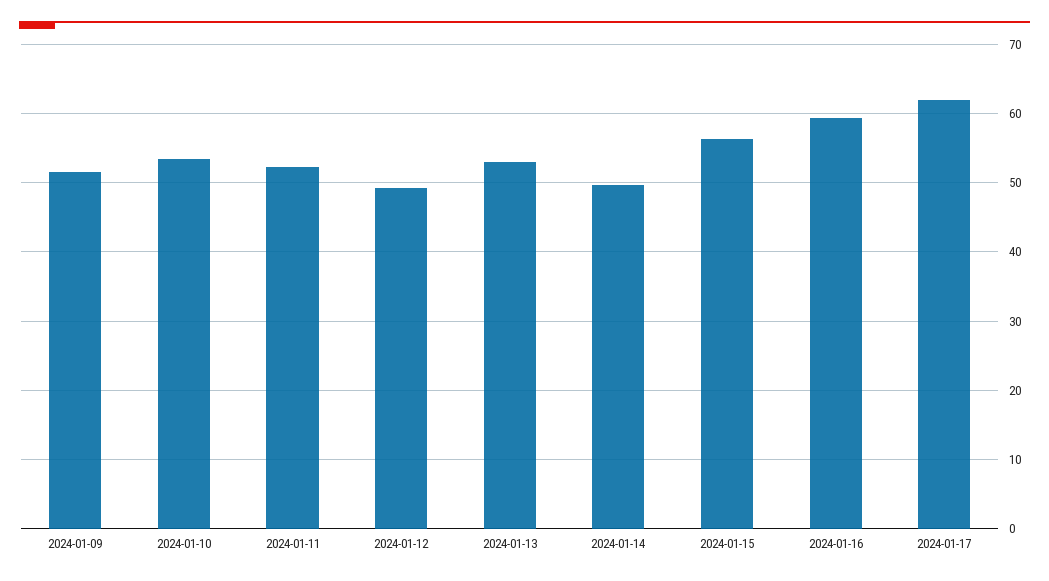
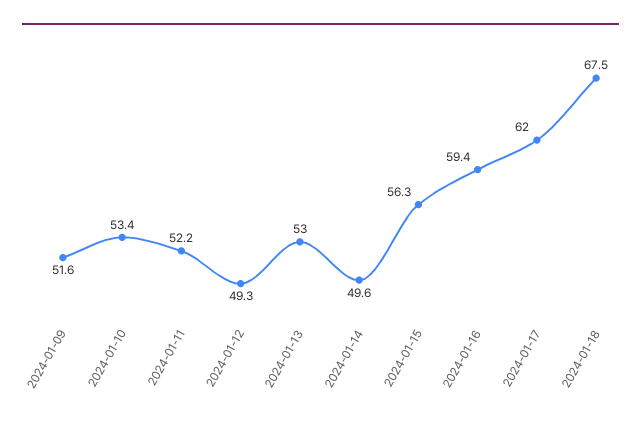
2024-01-18: none -> 67.5

